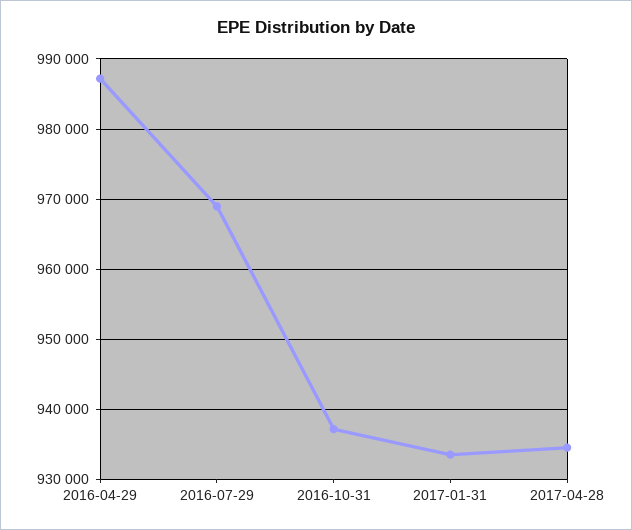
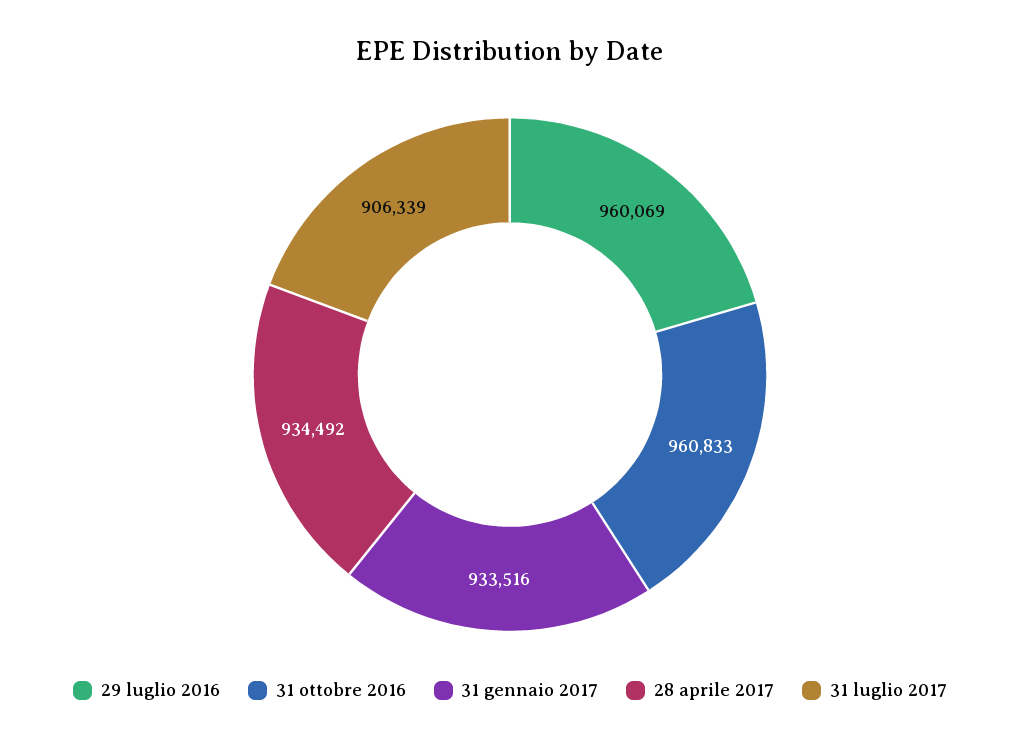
2016-04-29: 987000 -> none
2016-07-29: 969000 -> 960069
2016-10-31: 937000 -> 960833
31 luglio 2017: none -> 906339

